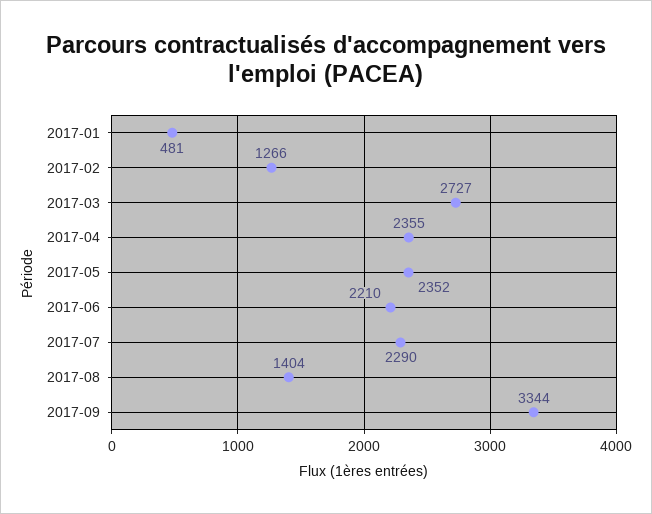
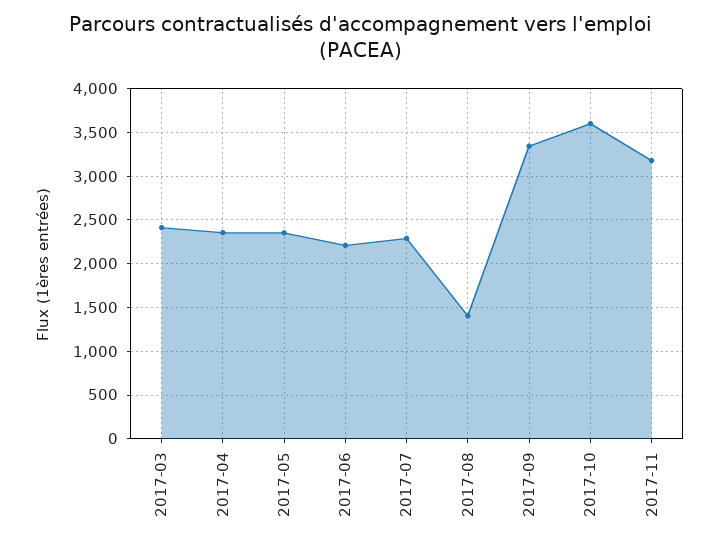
2017-01: 481 -> none
2017-02: 1266 -> none
2017-03: 2727 -> 2400
2017-10: none -> 3600
2017-11: none -> 3200

